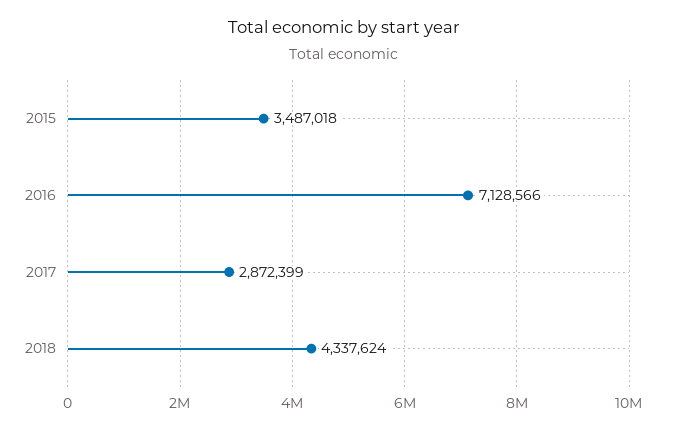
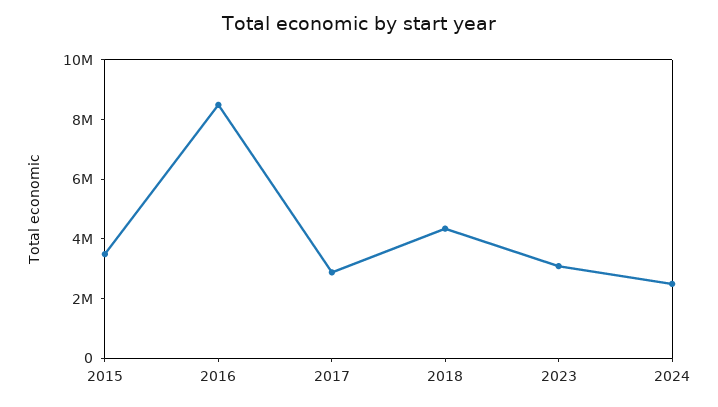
2016: 7128566 -> 8500000
2023: none -> 3000000
2024: none -> 2500000

